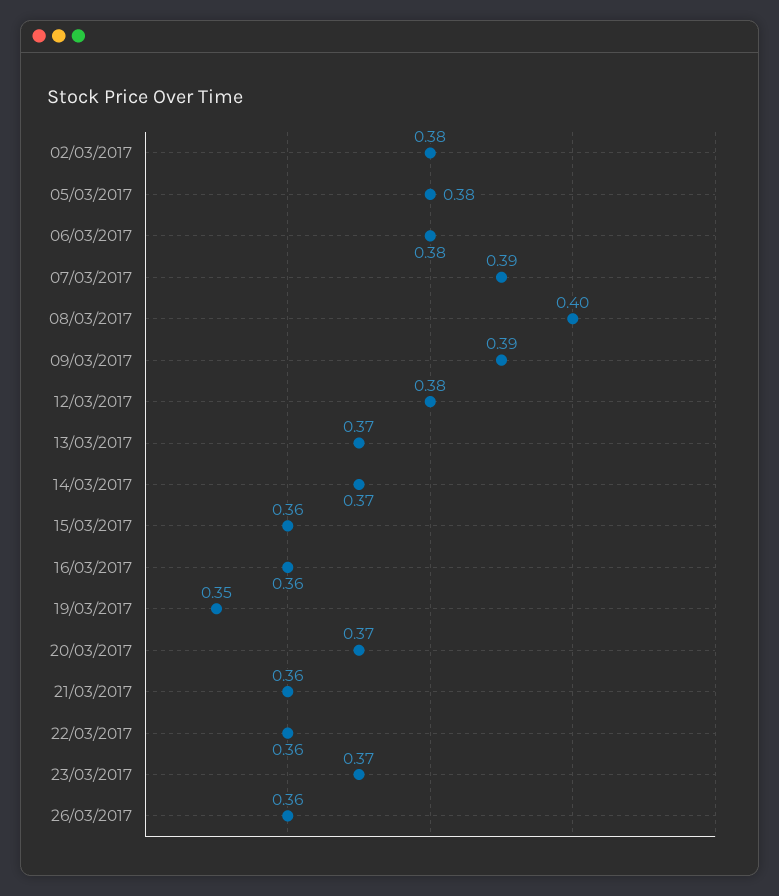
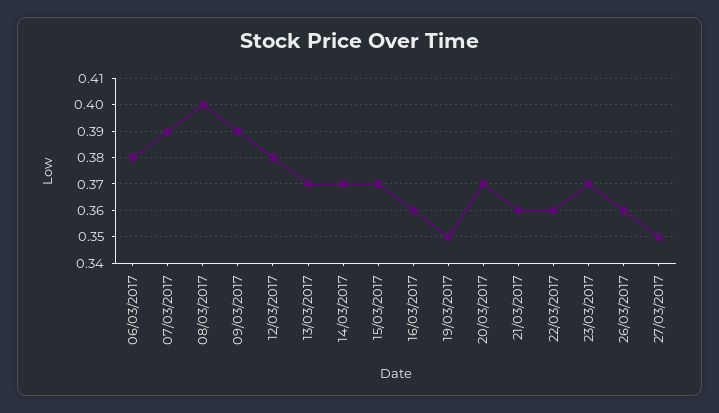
02/03/2017: 0.38 -> none
05/03/2017: 0.38 -> none
15/03/2017: 0.36 -> 0.37
27/03/2017: none -> 0.35

